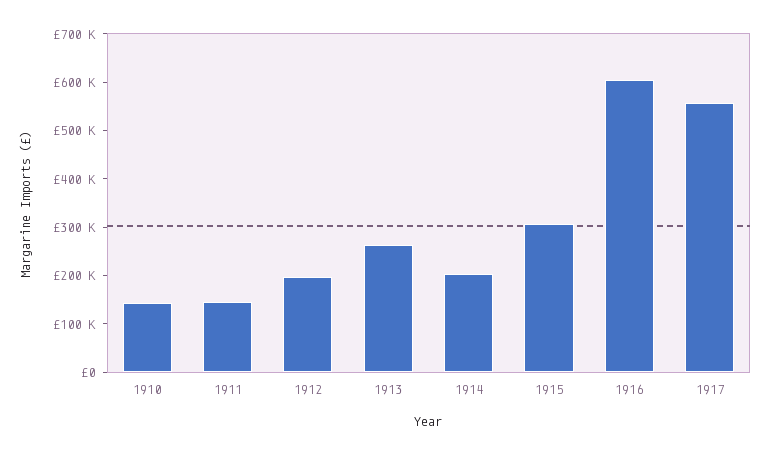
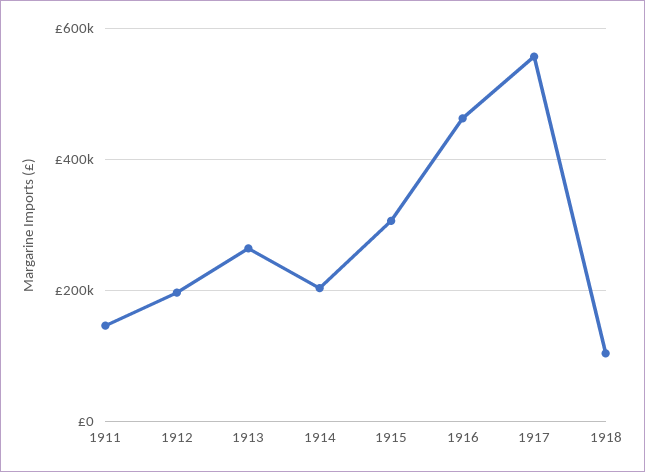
1910: 140000 -> none
1916: 600000 -> 460000
1918: none -> 100000

